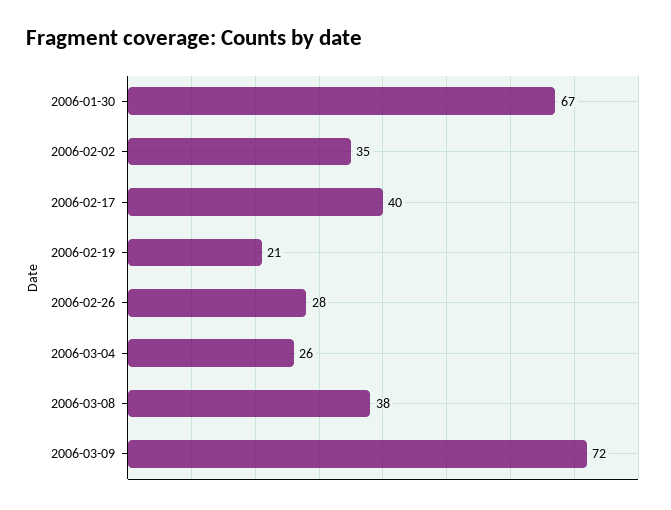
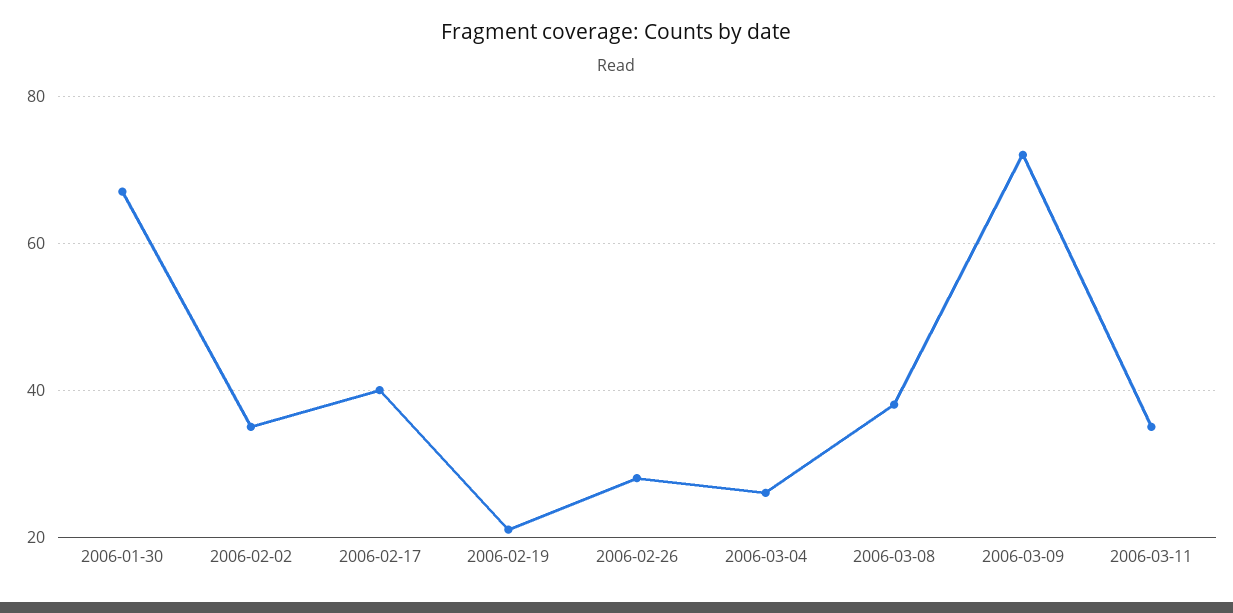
2006-03-11: none -> 35

